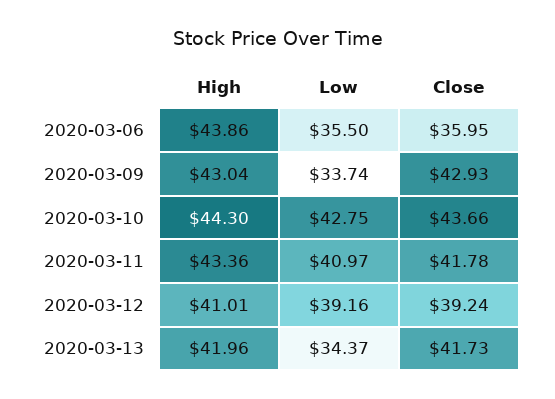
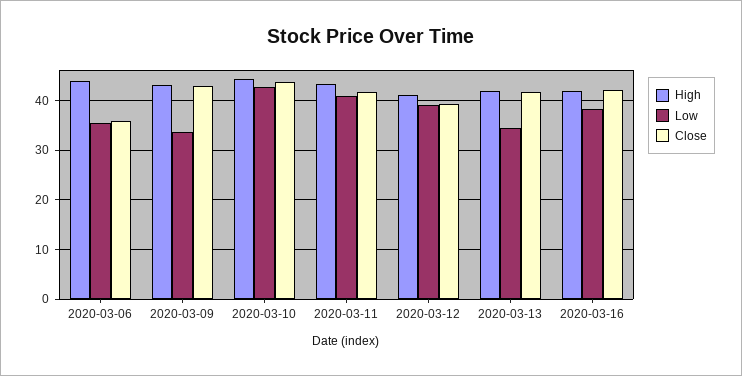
High, 2020-03-16: none -> 42
Low, 2020-03-16: none -> 38
Close, 2020-03-16: none -> 42

